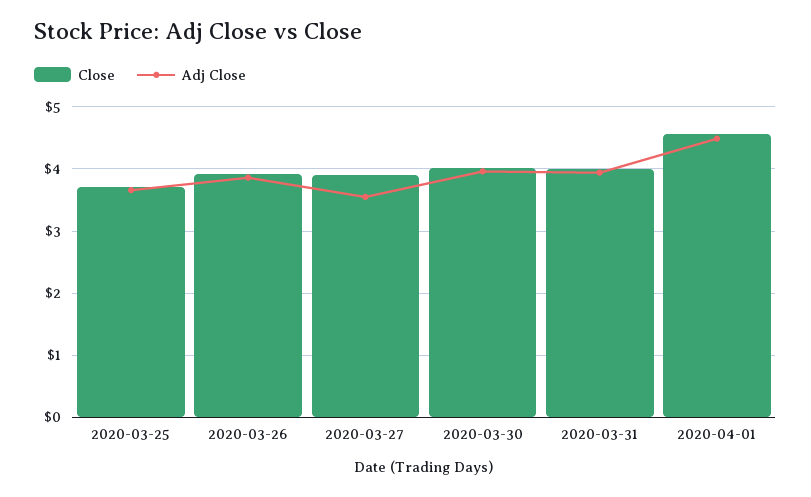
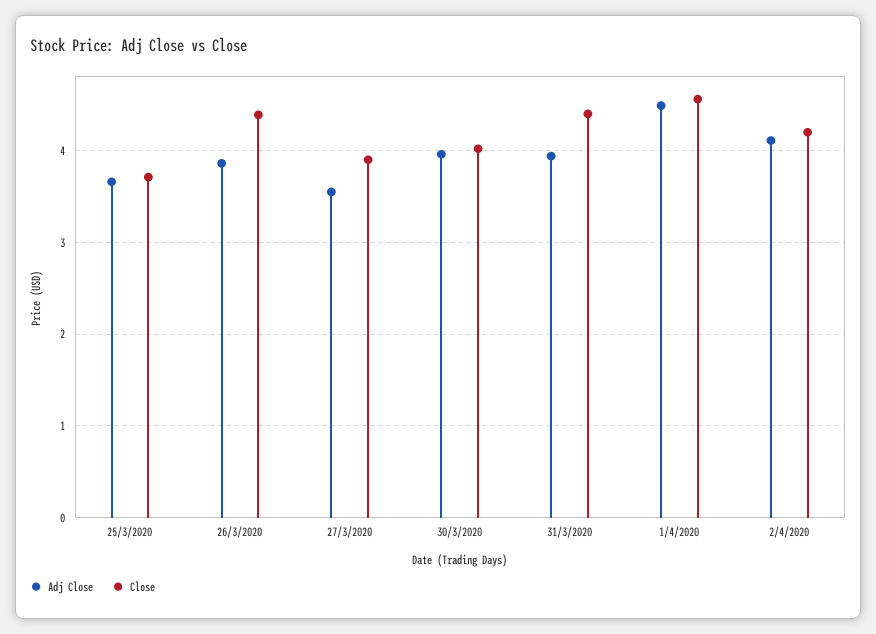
Close, 2020-03-26: 3.9 -> 4.4
Close, 2020-03-31: 4 -> 4.4
Adj Close, 2/4/2020: none -> 4.1
Close, 2/4/2020: none -> 4.2

